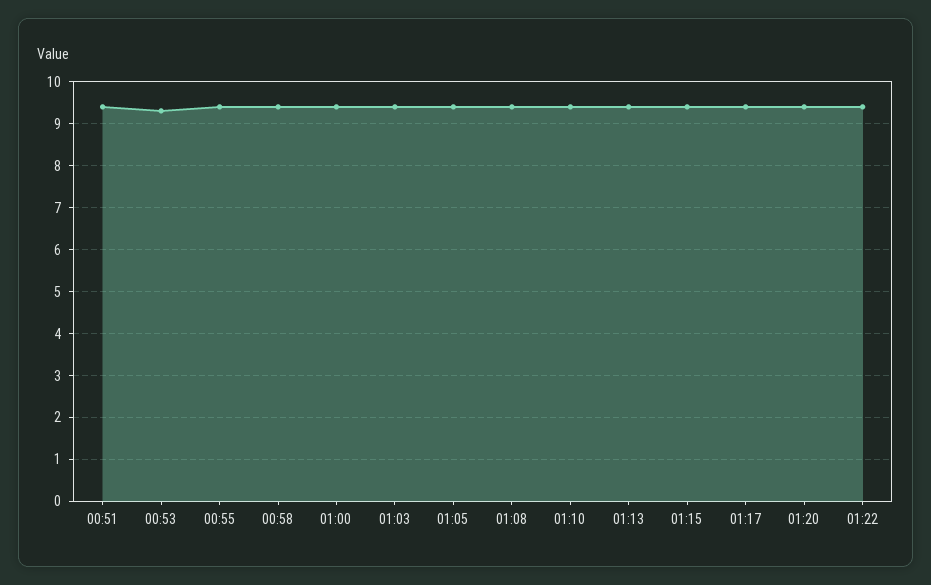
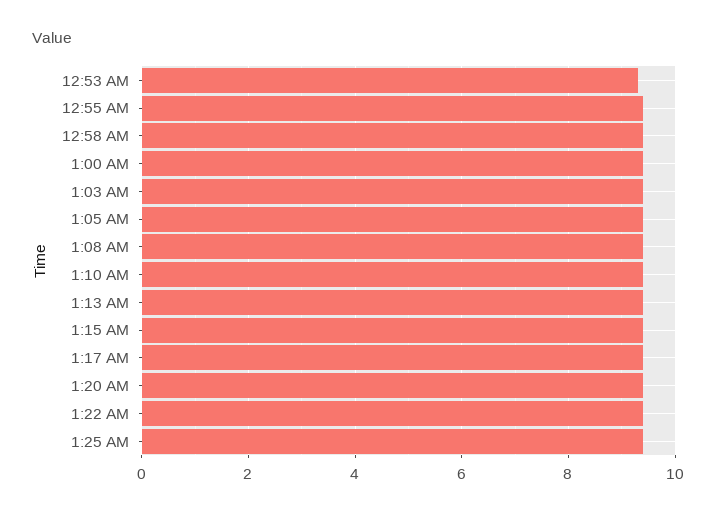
00:51: 9.5 -> none
1:25 AM: none -> 9.5

